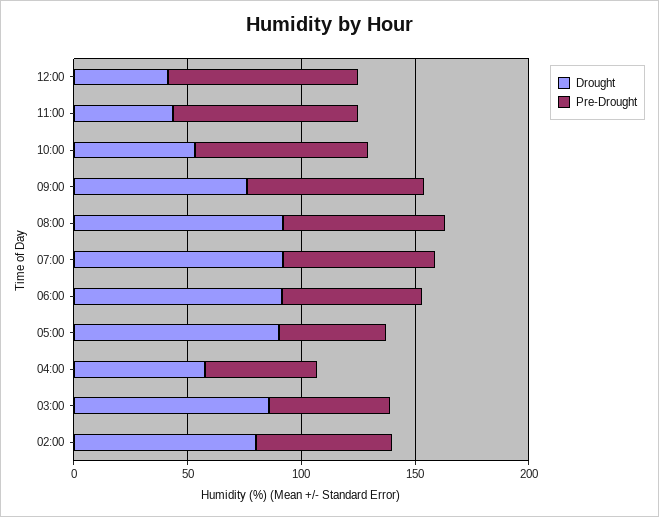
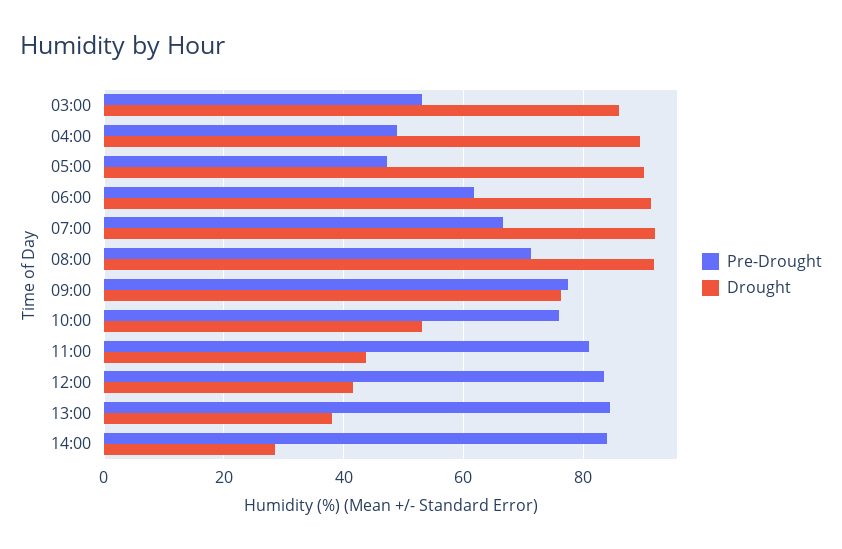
Drought, 04:00: 60 -> 90
Drought, 02:00: 80 -> none
Pre-Drought, 02:00: 60 -> none
Pre-Drought, 13:00: none -> 84
Drought, 13:00: none -> 38
Pre-Drought, 14:00: none -> 84
Drought, 14:00: none -> 28

